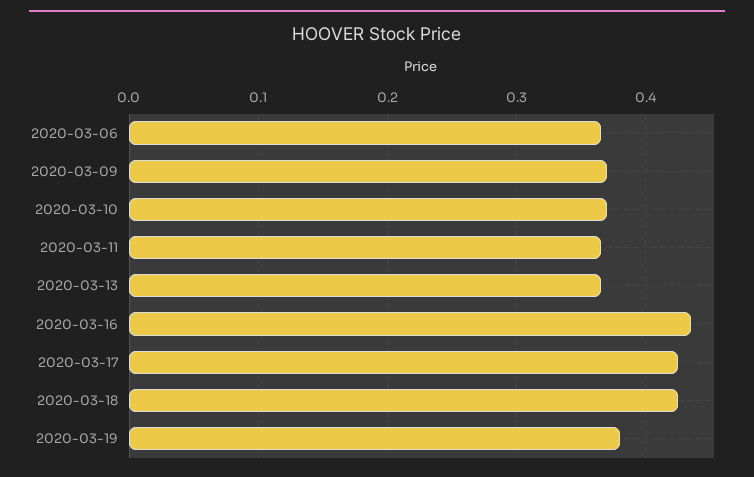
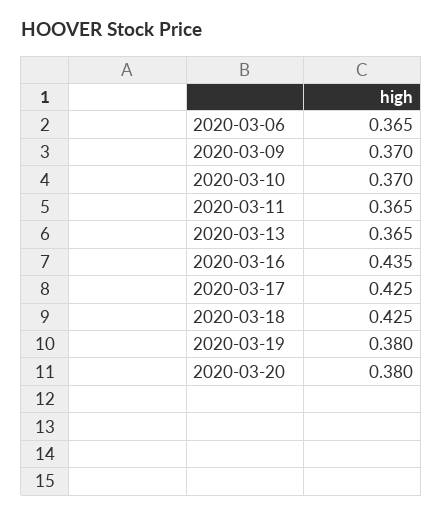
2020-03-20: none -> 0.38

